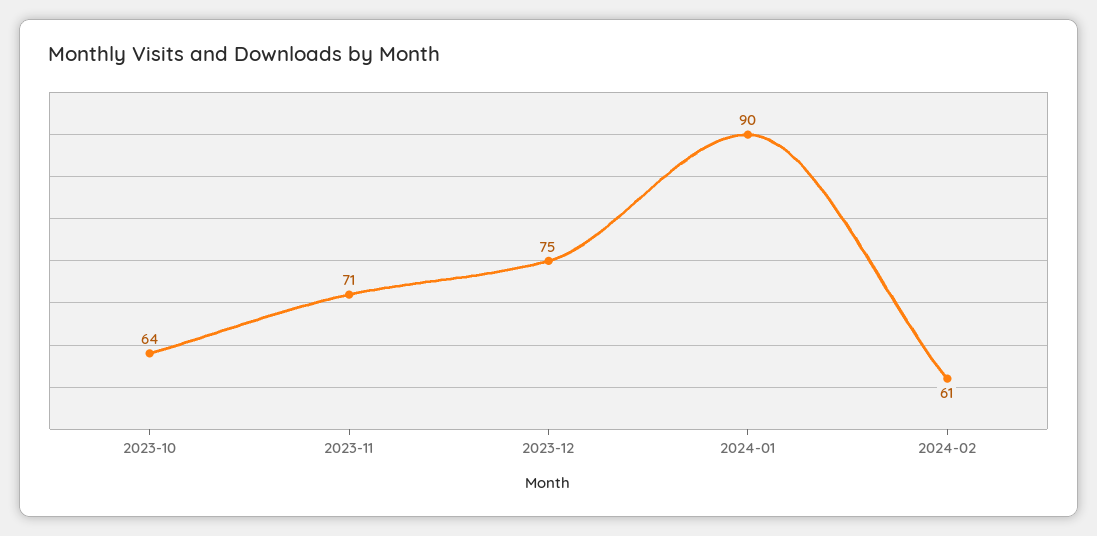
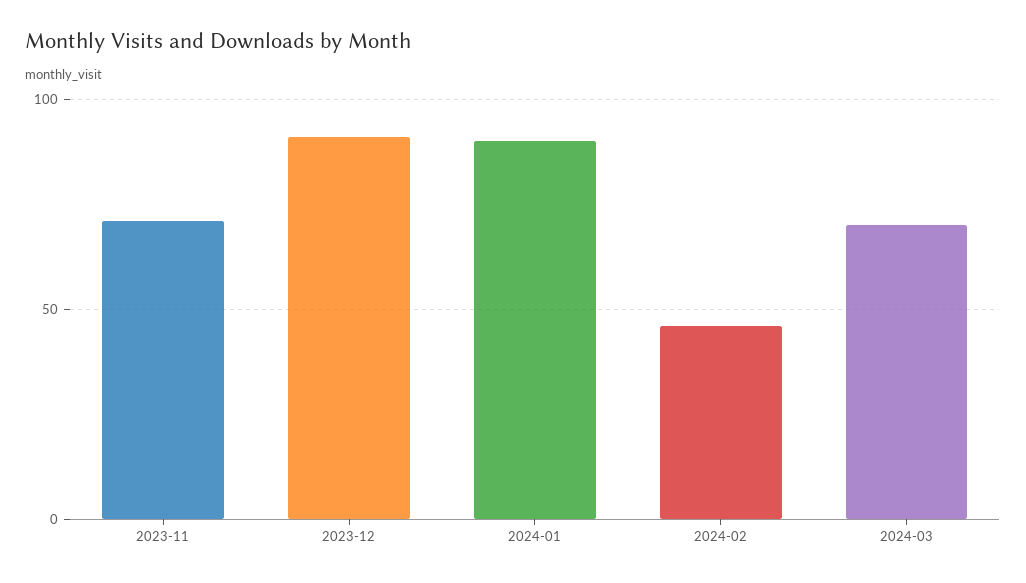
2023-10: 64 -> none
2023-12: 75 -> 90
2024-02: 61 -> 45
2024-03: none -> 70

